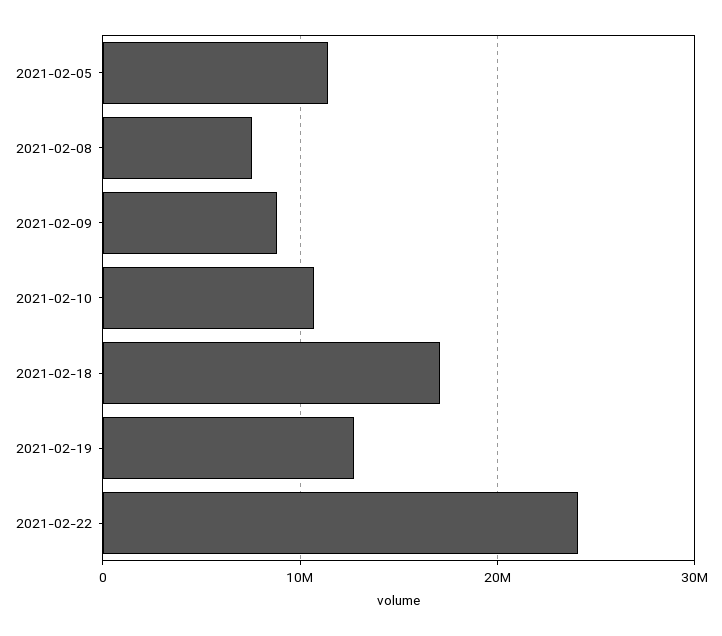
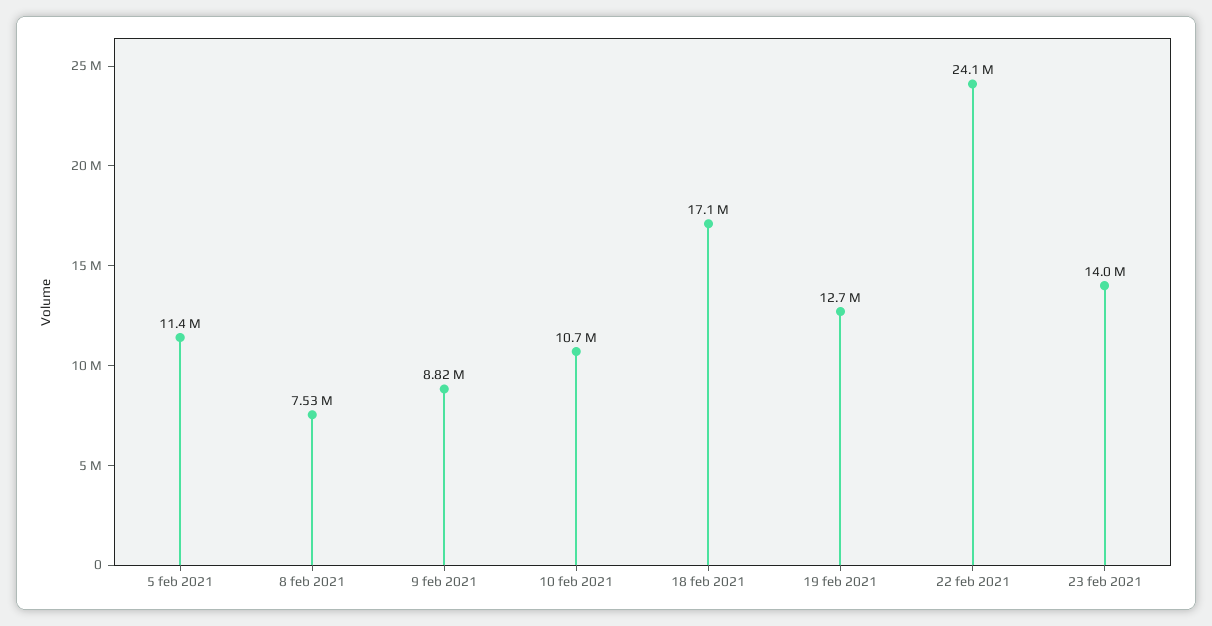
23 feb 2021: none -> 14000000

